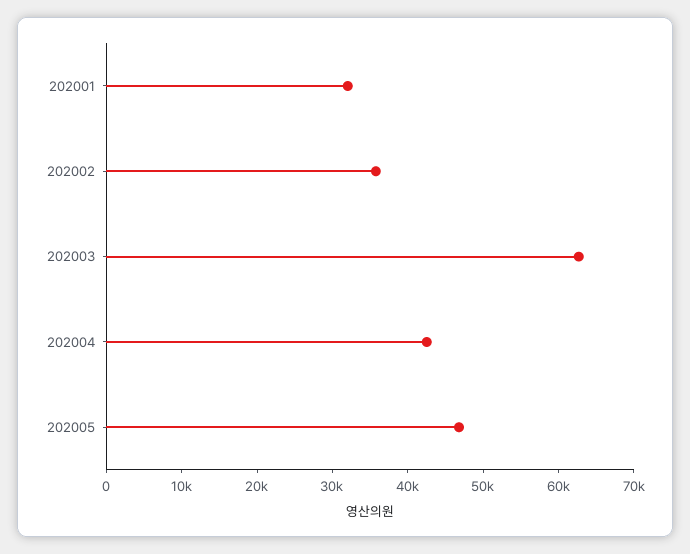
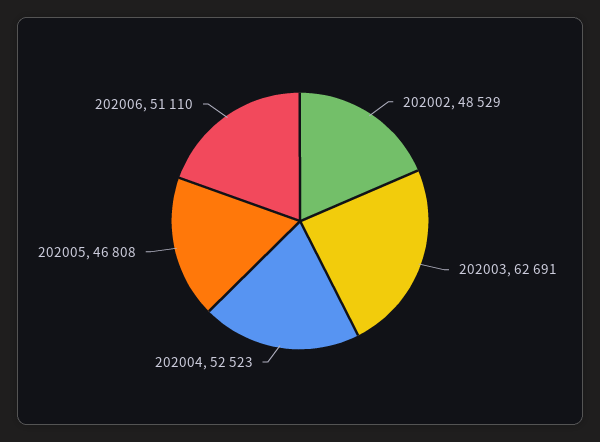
202001: 32000 -> none
202002: 36000 -> 48529
202004: 42000 -> 52523
202006: none -> 51110

